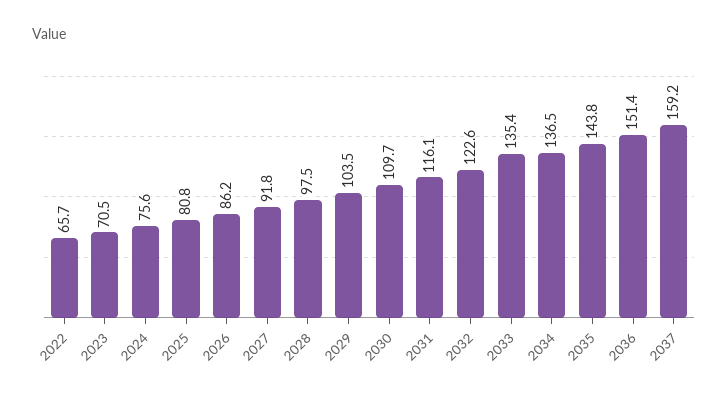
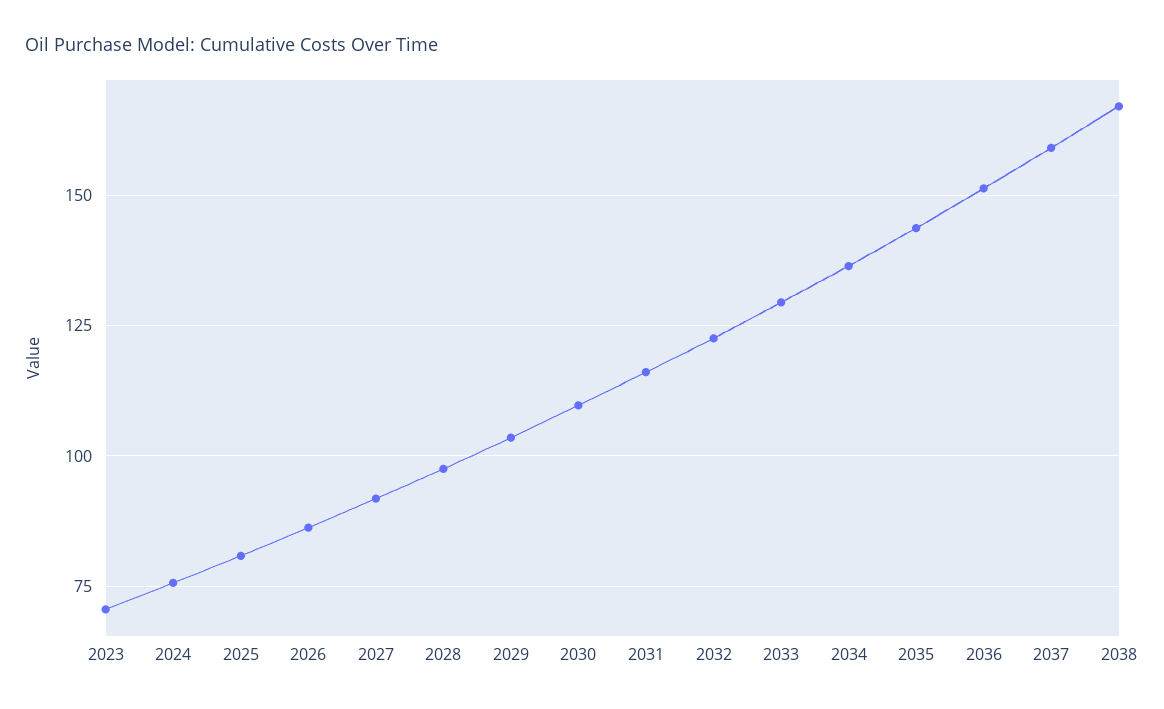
2022: 65.7 -> none
2033: 135.4 -> 130
2038: none -> 167.5

